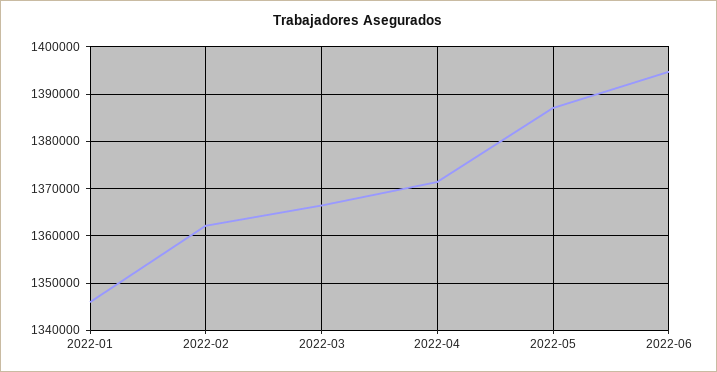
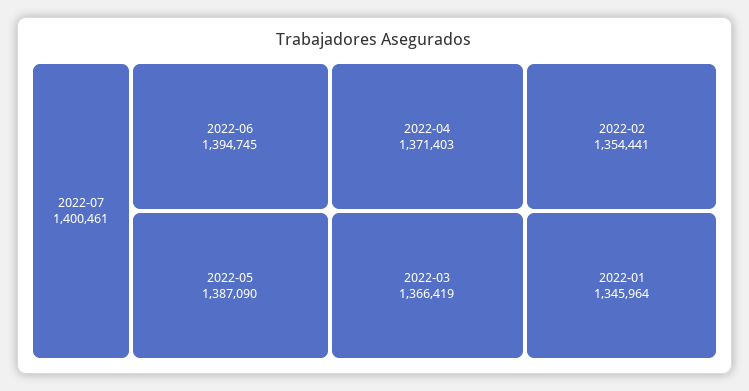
2022-02: 1362000 -> 1354441
2022-07: none -> 1400461

